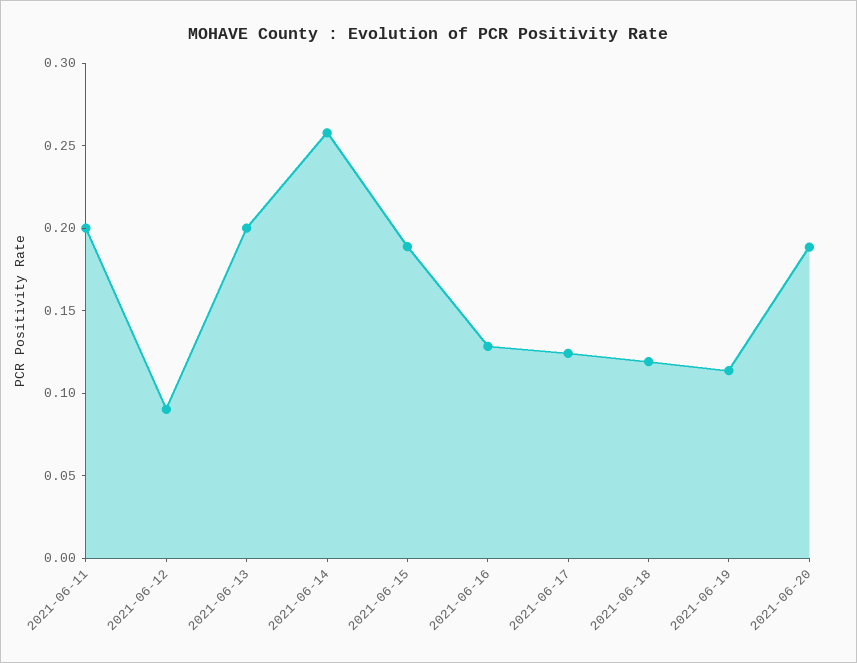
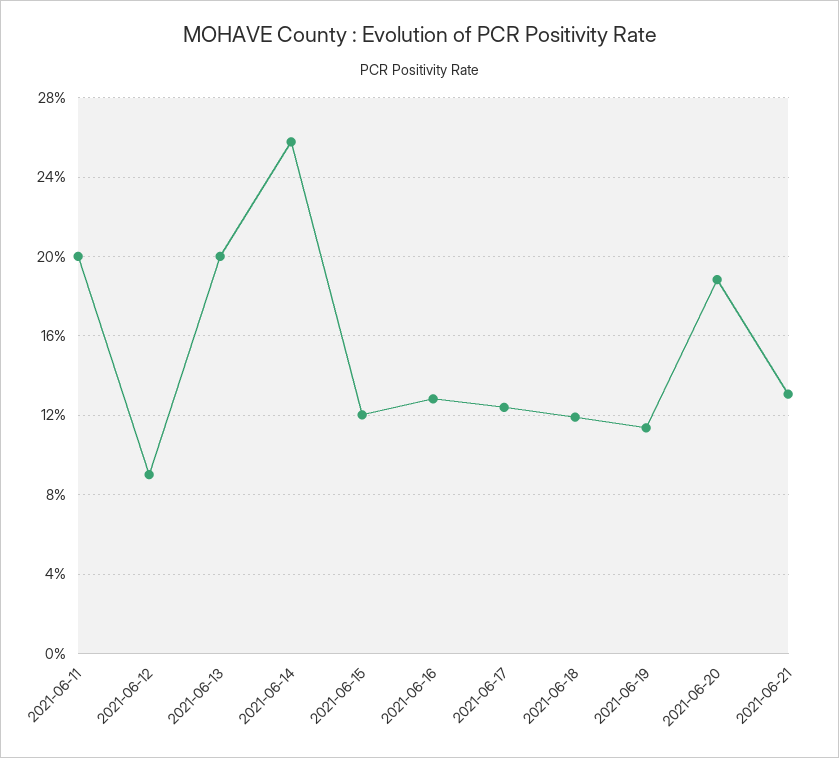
2021-06-15: 0.19 -> 0.12
2021-06-21: none -> 0.13

